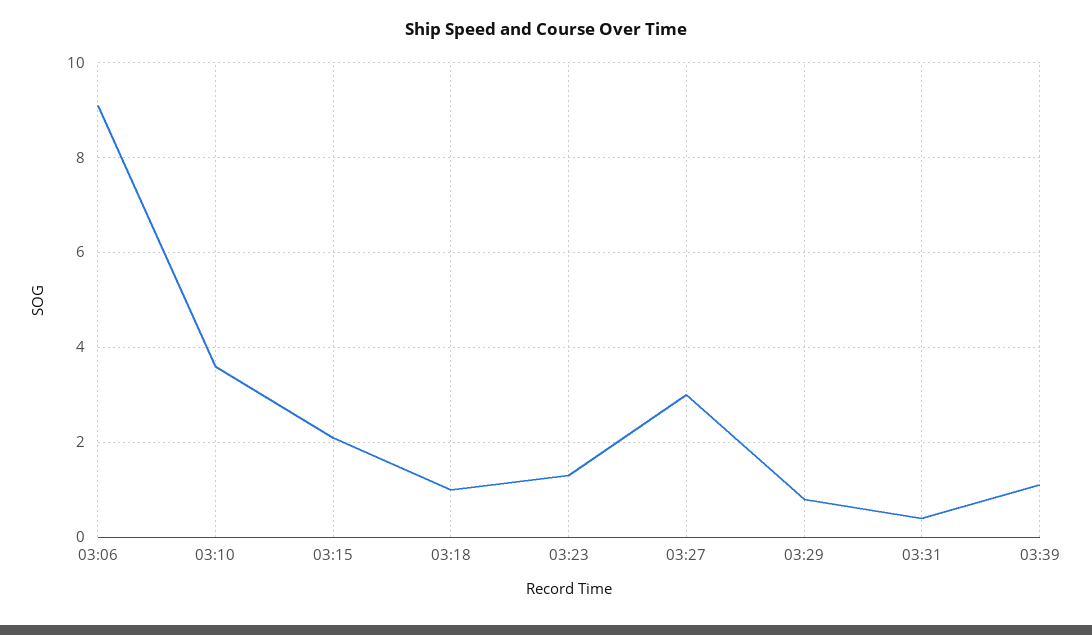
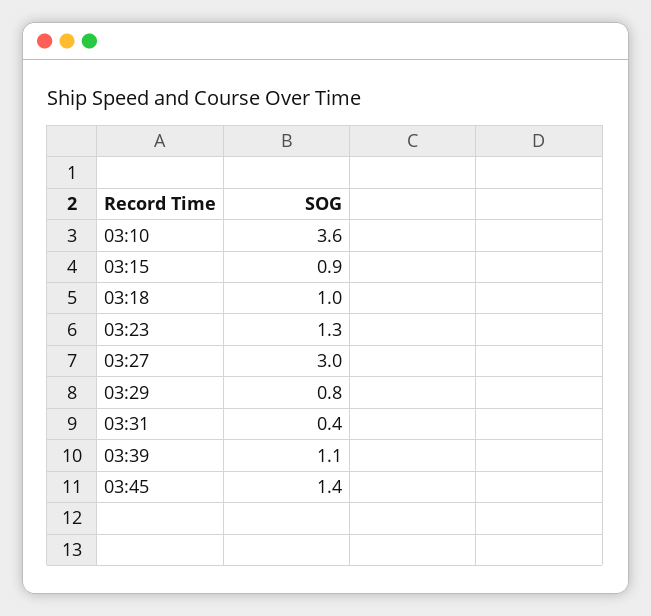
03:06: 9 -> none
03:15: 2 -> 0.9
03:45: none -> 1.4

